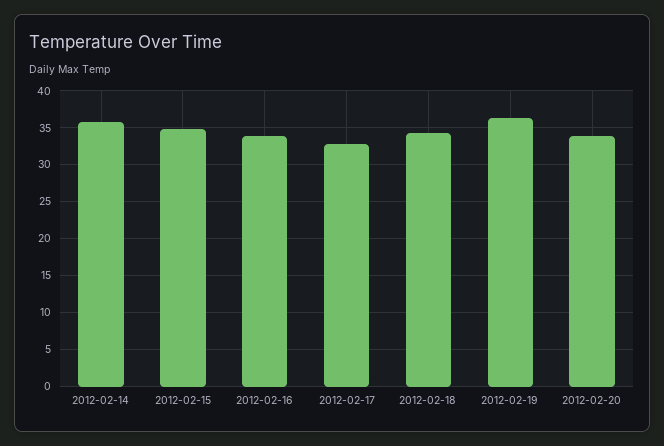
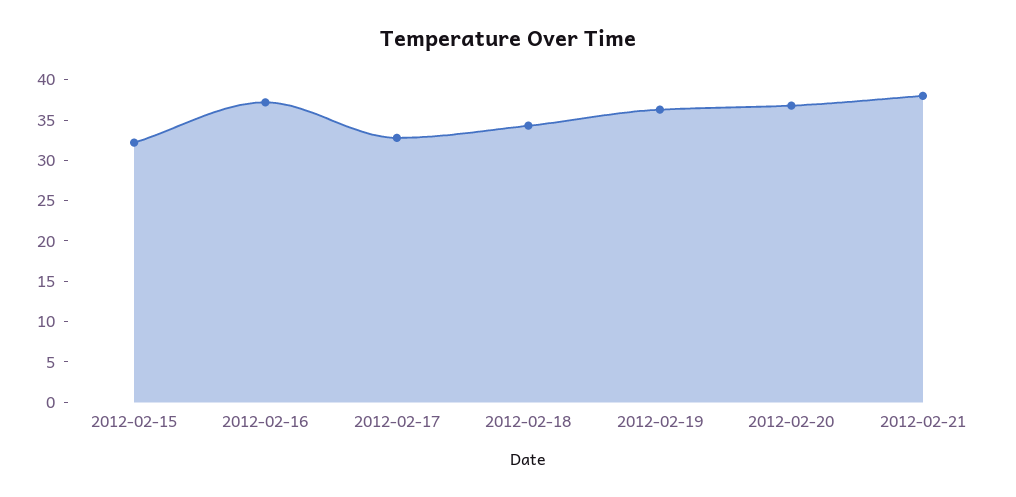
2012-02-14: 36 -> none
2012-02-15: 35 -> 32
2012-02-16: 34 -> 37
2012-02-20: 34 -> 37
2012-02-21: none -> 38

